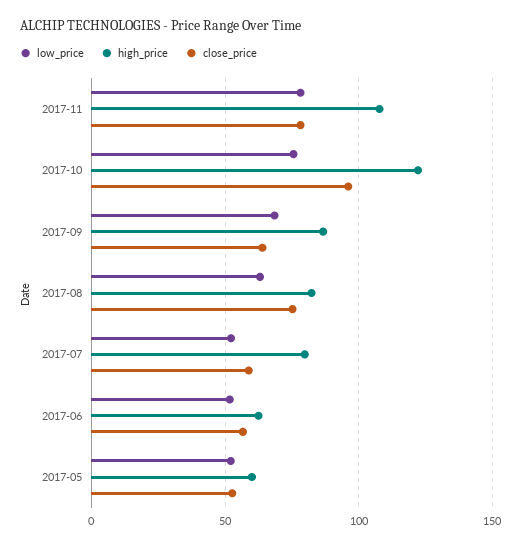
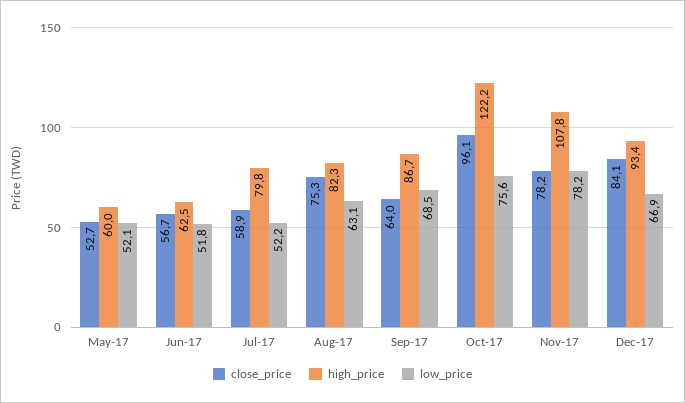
close_price, Dec-17: none -> 84.1
high_price, Dec-17: none -> 93.4
low_price, Dec-17: none -> 66.9

